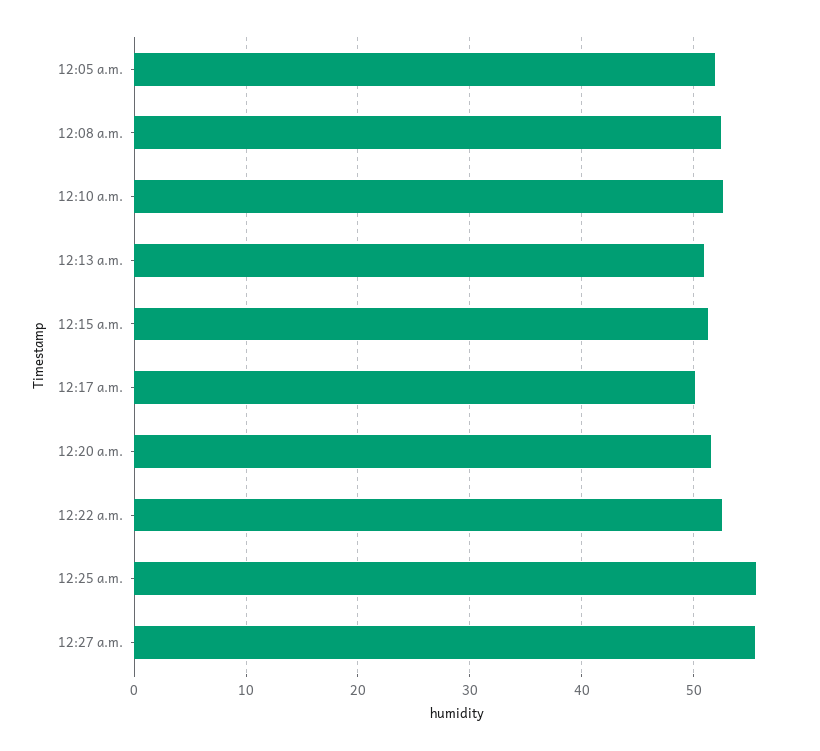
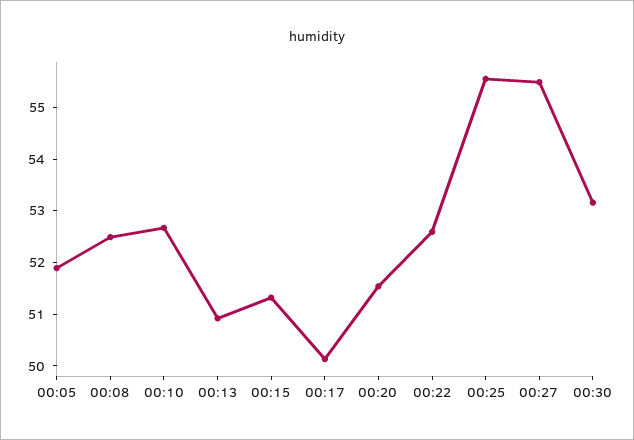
00:30: none -> 53.2

